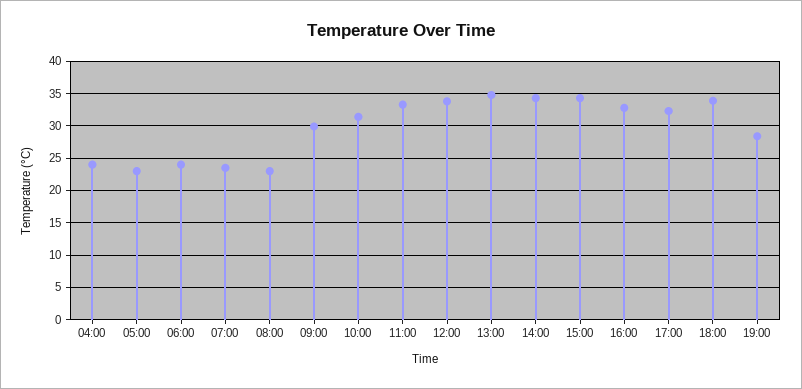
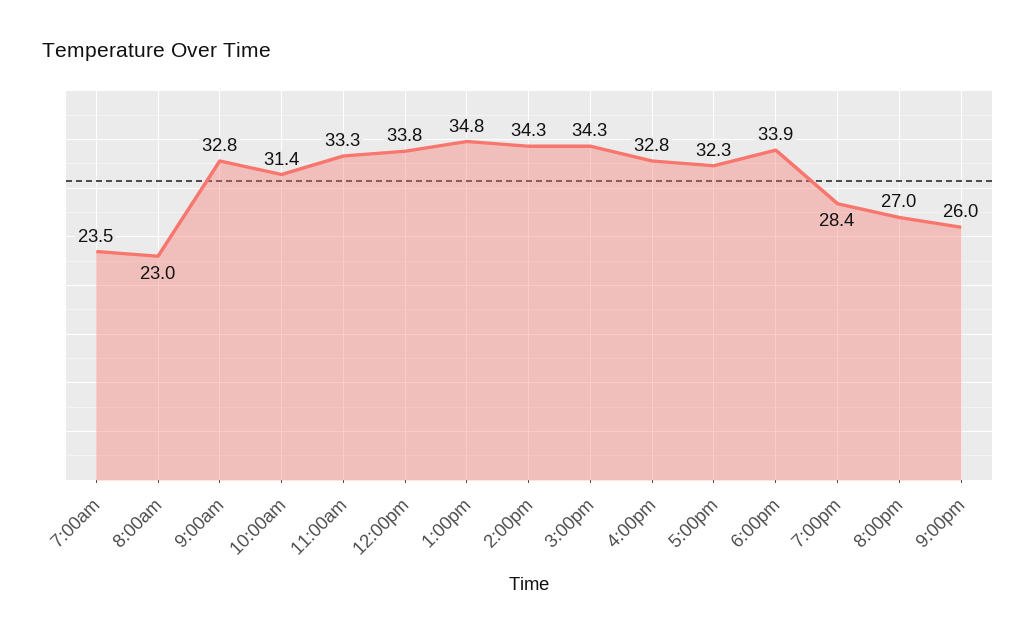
04:00: 24 -> none
05:00: 23 -> none
06:00: 24 -> none
09:00: 30 -> 32.8
8:00pm: none -> 27
9:00pm: none -> 26

